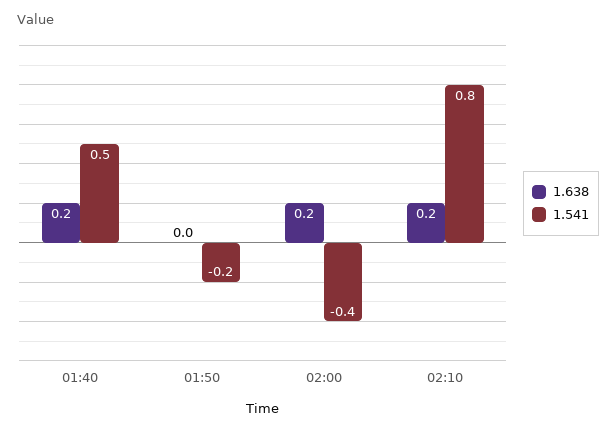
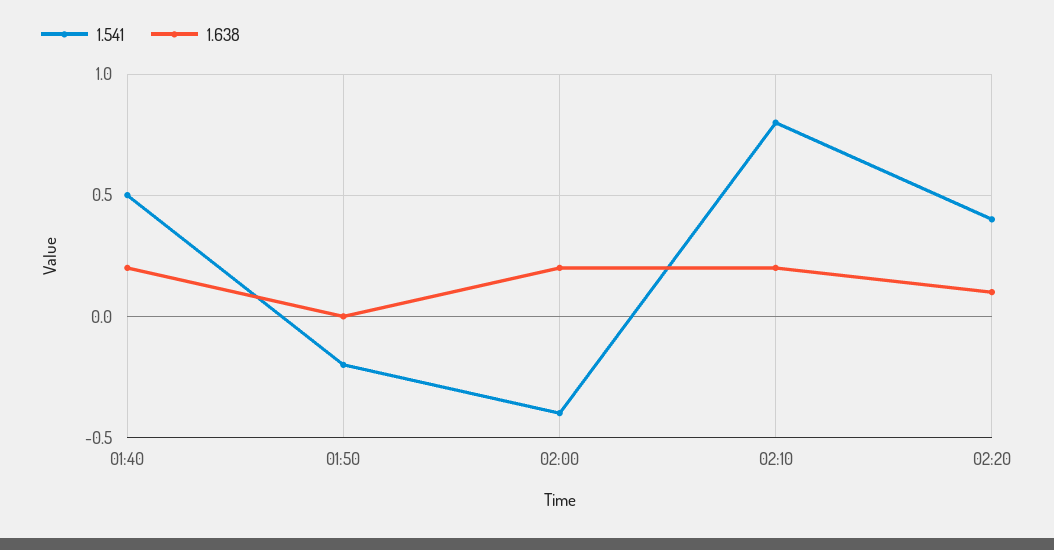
1.541, 02:20: none -> 0.4
1.638, 02:20: none -> 0.1

